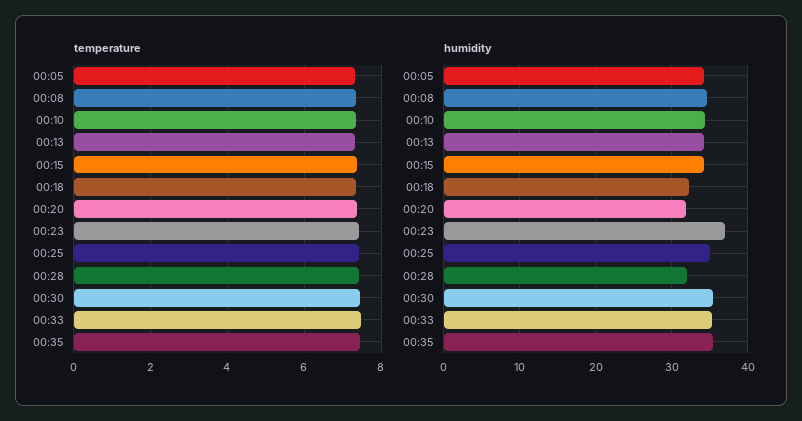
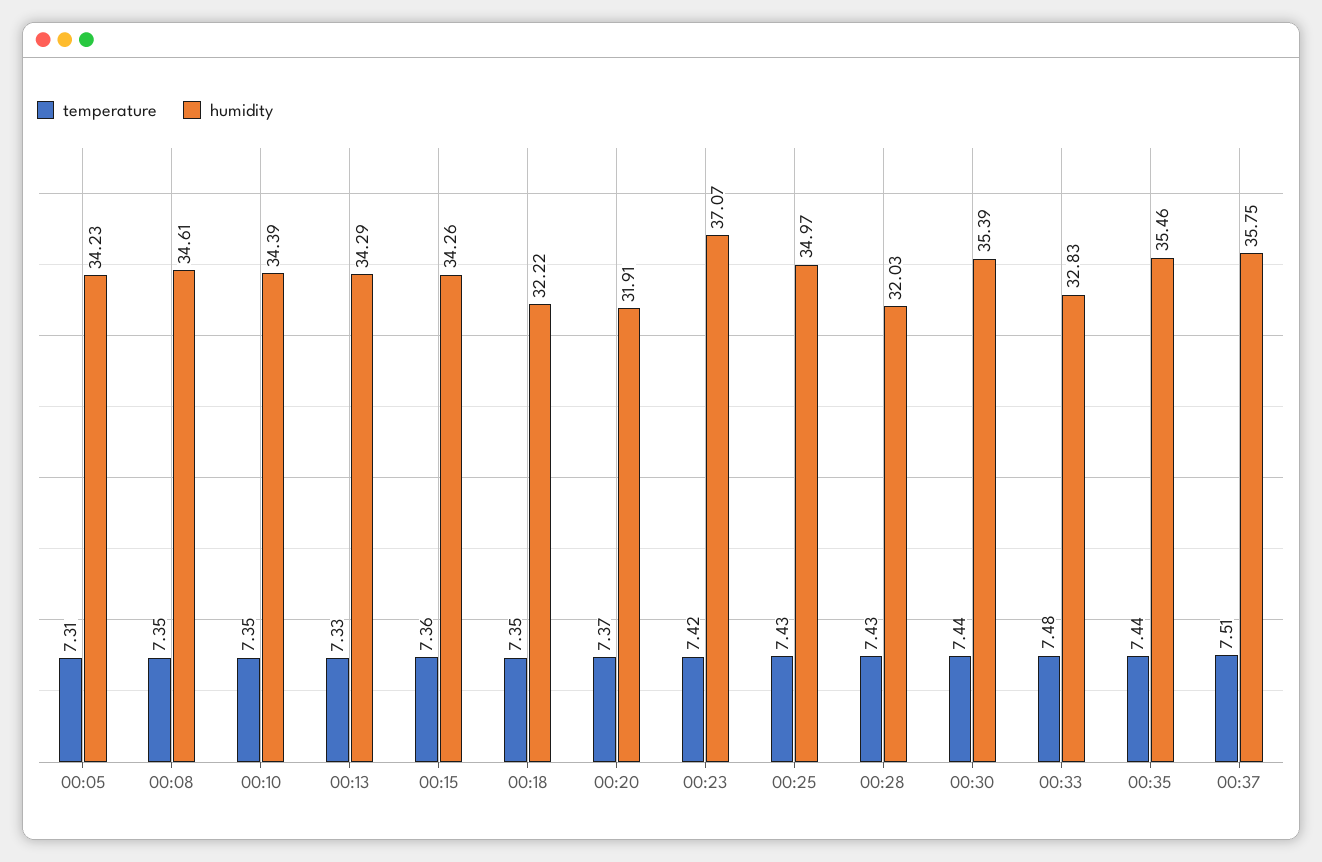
humidity, 00:33: 35 -> 32.83
temperature, 00:37: none -> 7.51
humidity, 00:37: none -> 35.75

